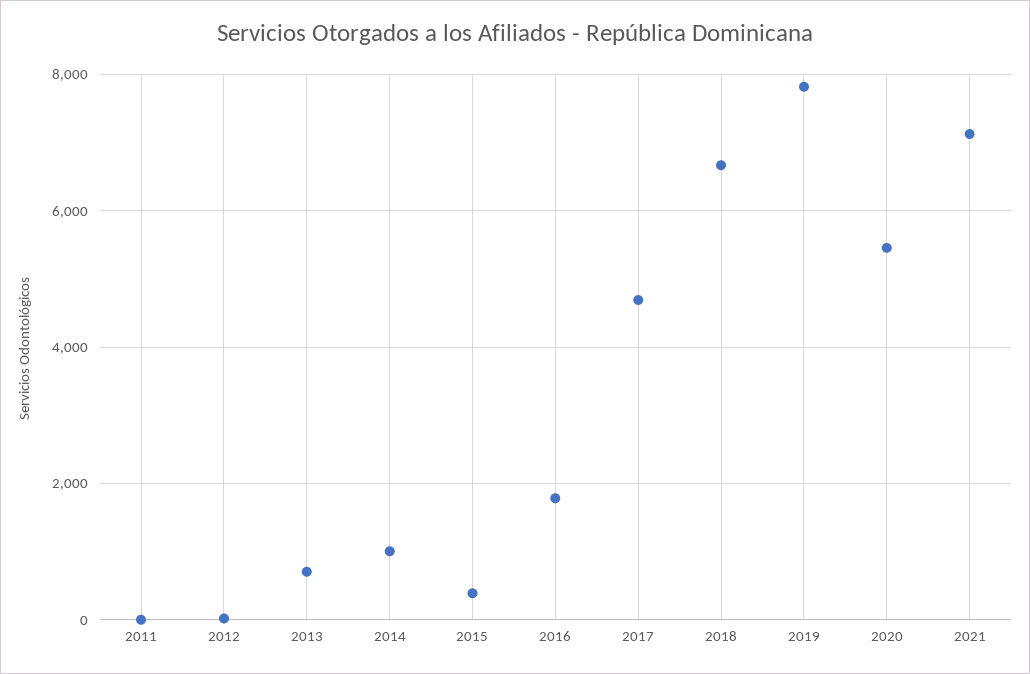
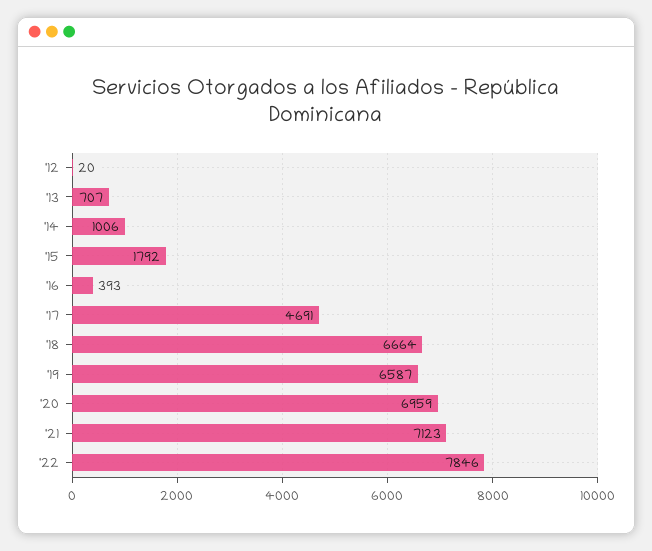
2011: 0 -> none
2015: 400 -> 1792
2016: 1800 -> 393
2019: 7800 -> 6587
2020: 5400 -> 6959
'22: none -> 7846

